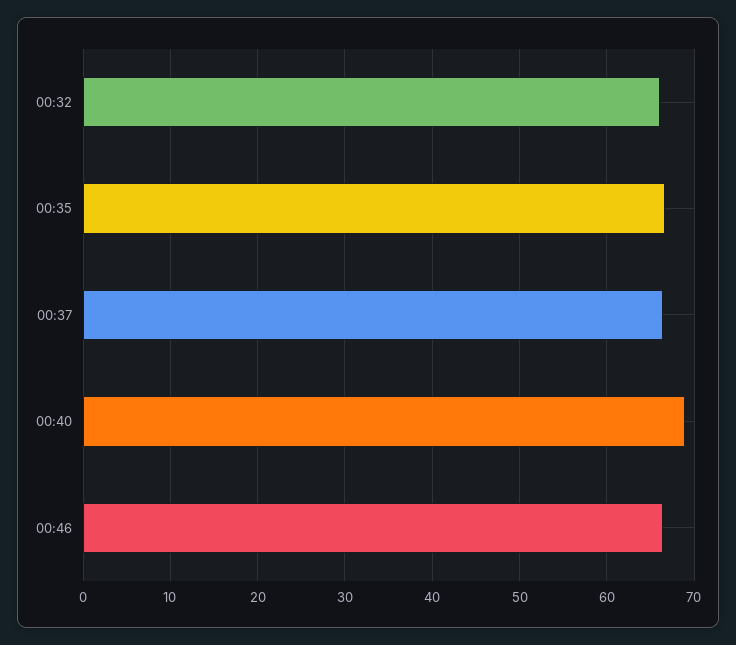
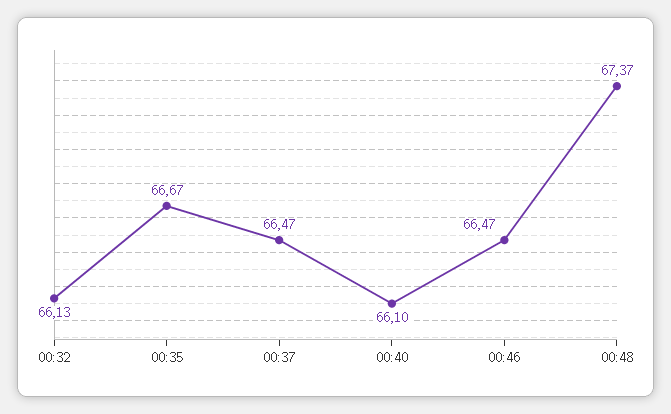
00:40: 69 -> 66.1
00:48: none -> 67.37

